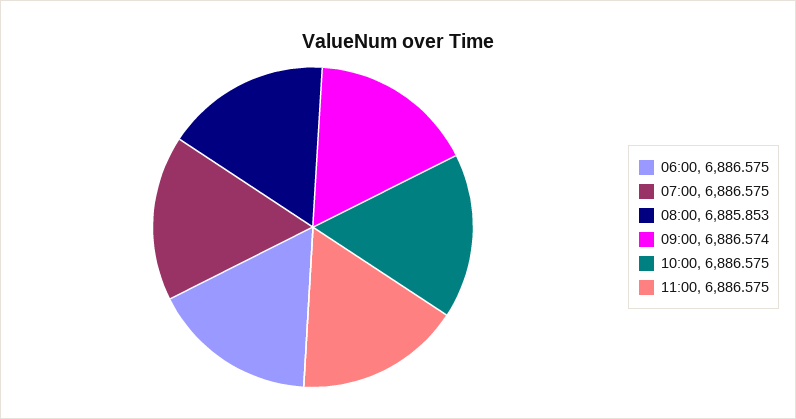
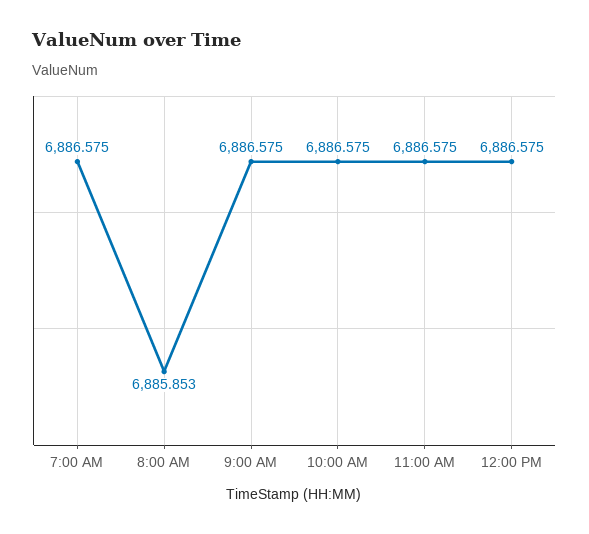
06:00: 6886.575 -> none
09:00: 6886.574 -> 6886.575
12:00 PM: none -> 6886.575

